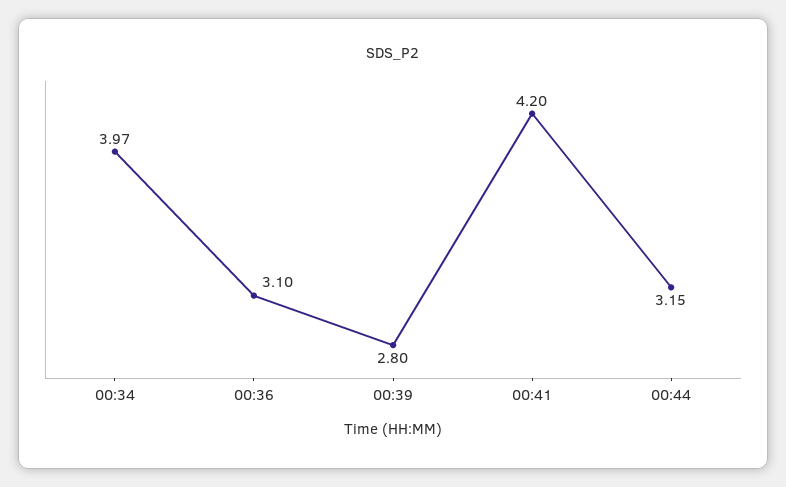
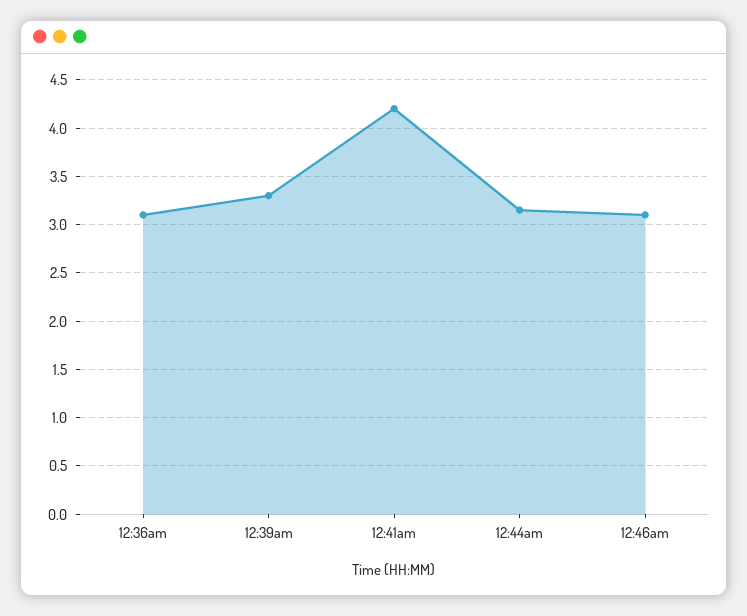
00:34: 3.97 -> none
00:39: 2.8 -> 3.3
12:46am: none -> 3.1

